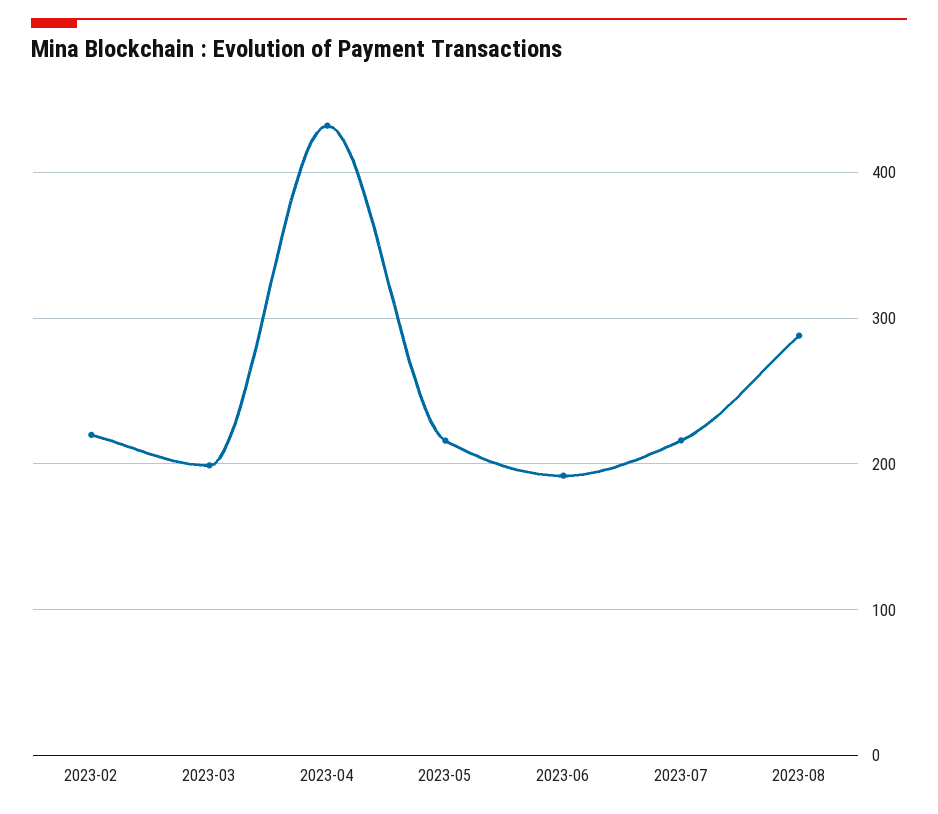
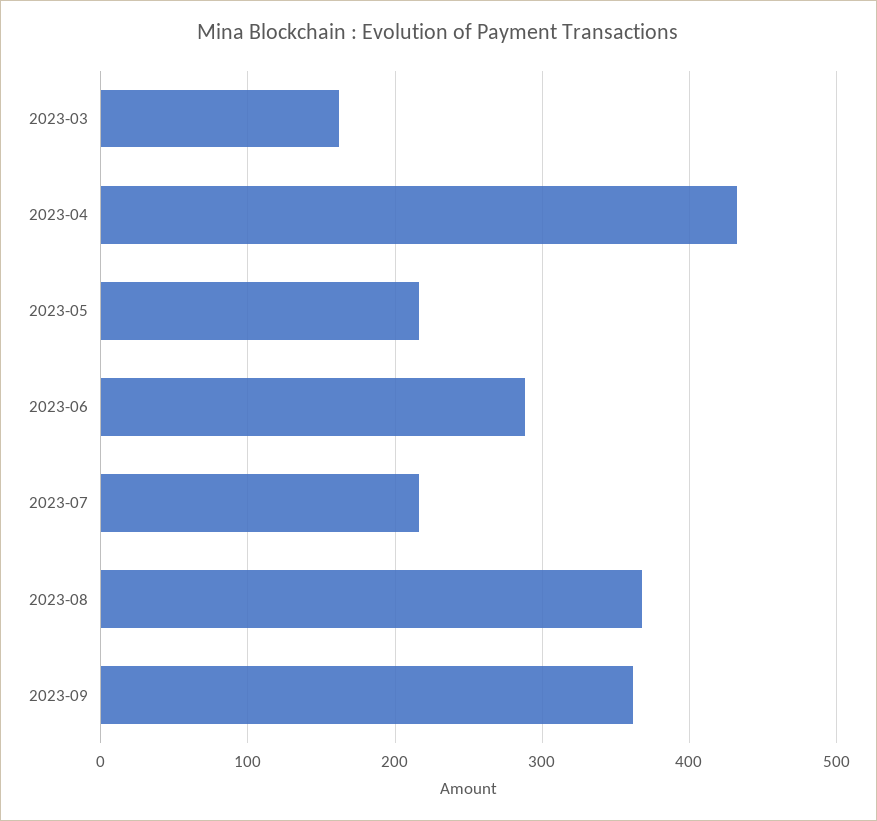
2023-02: 220 -> none
2023-03: 200 -> 160
2023-06: 190 -> 290
2023-08: 290 -> 370
2023-09: none -> 360

